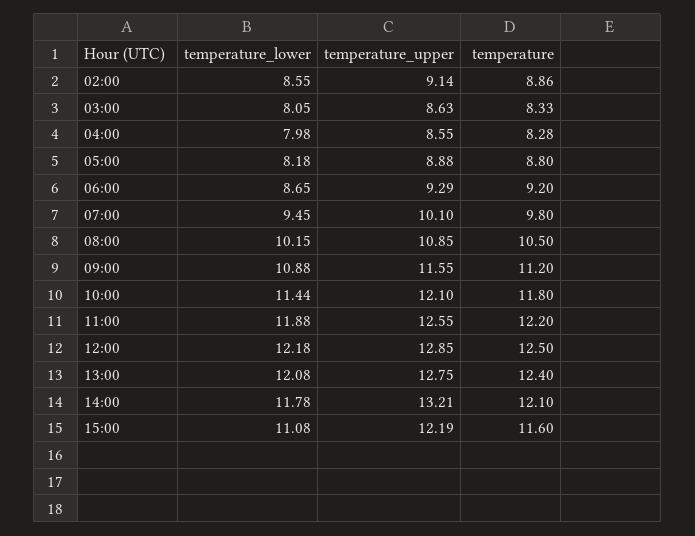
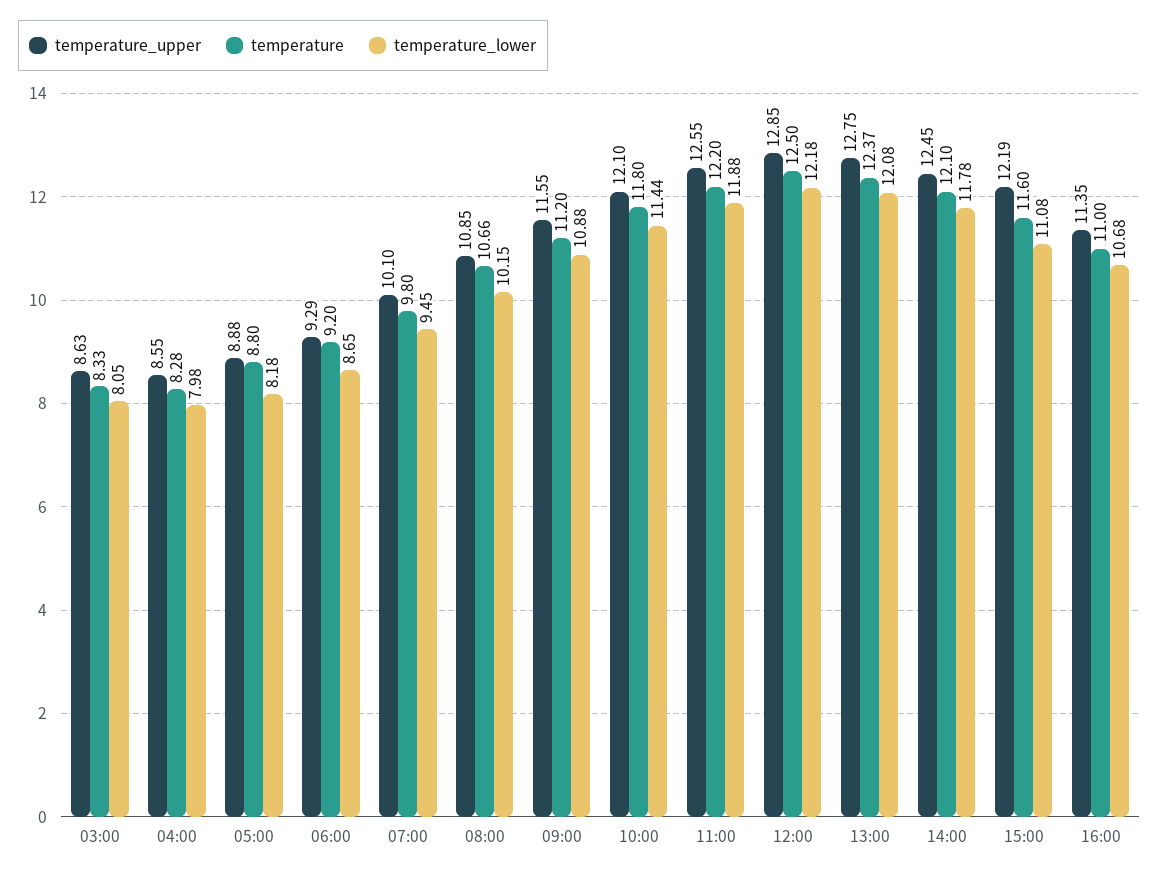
temperature_lower, 02:00: 8.55 -> none
temperature_upper, 02:00: 9.14 -> none
temperature, 02:00: 8.86 -> none
temperature, 08:00: 10.5 -> 10.66
temperature, 13:00: 12.4 -> 12.37
temperature_upper, 14:00: 13.21 -> 12.45
temperature_upper, 16:00: none -> 11.35
temperature, 16:00: none -> 11
temperature_lower, 16:00: none -> 10.68

